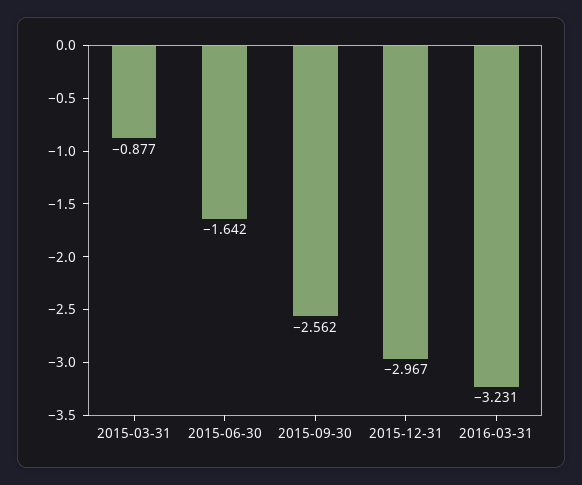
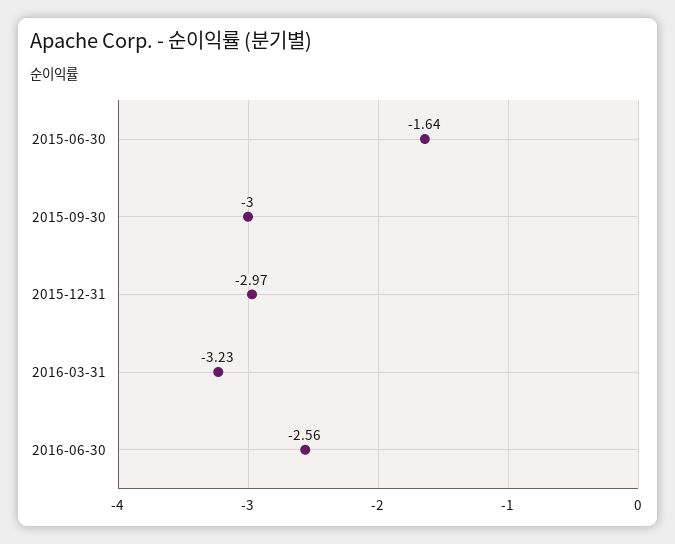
2015-03-31: -0.877 -> none
2015-09-30: -2.562 -> -3
2016-06-30: none -> -2.56

